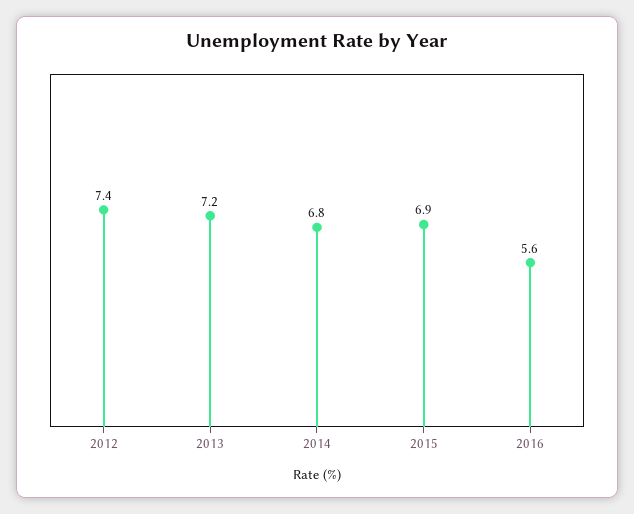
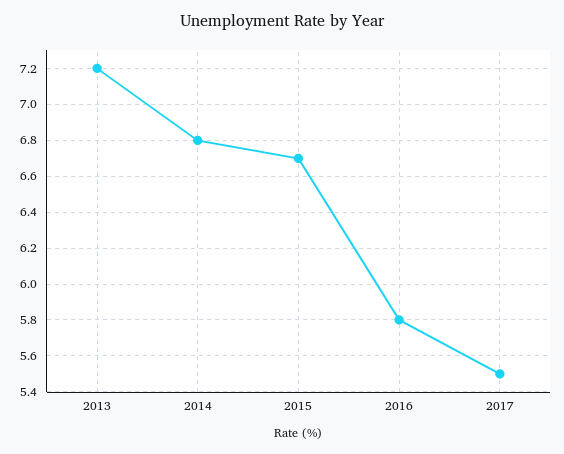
2012: 7.4 -> none
2015: 6.9 -> 6.7
2016: 5.6 -> 5.8
2017: none -> 5.5

